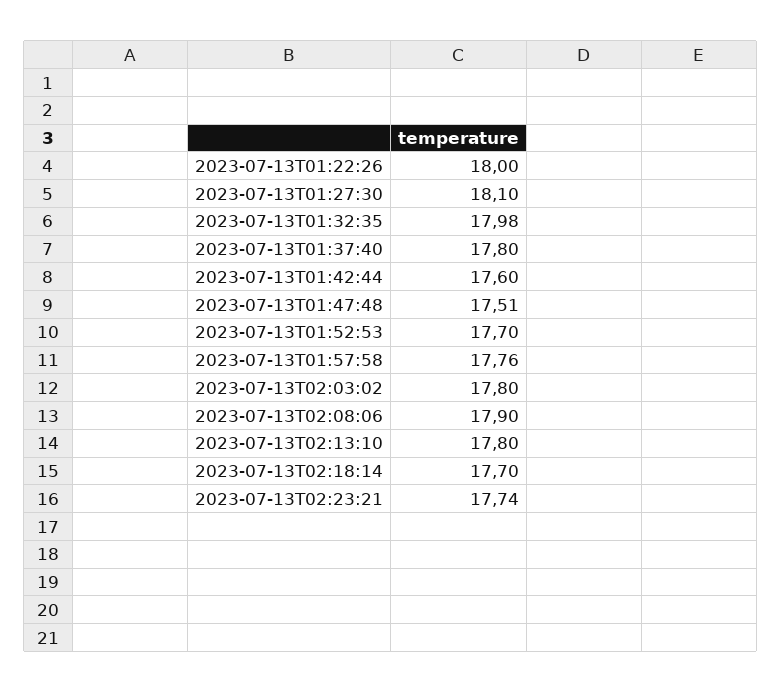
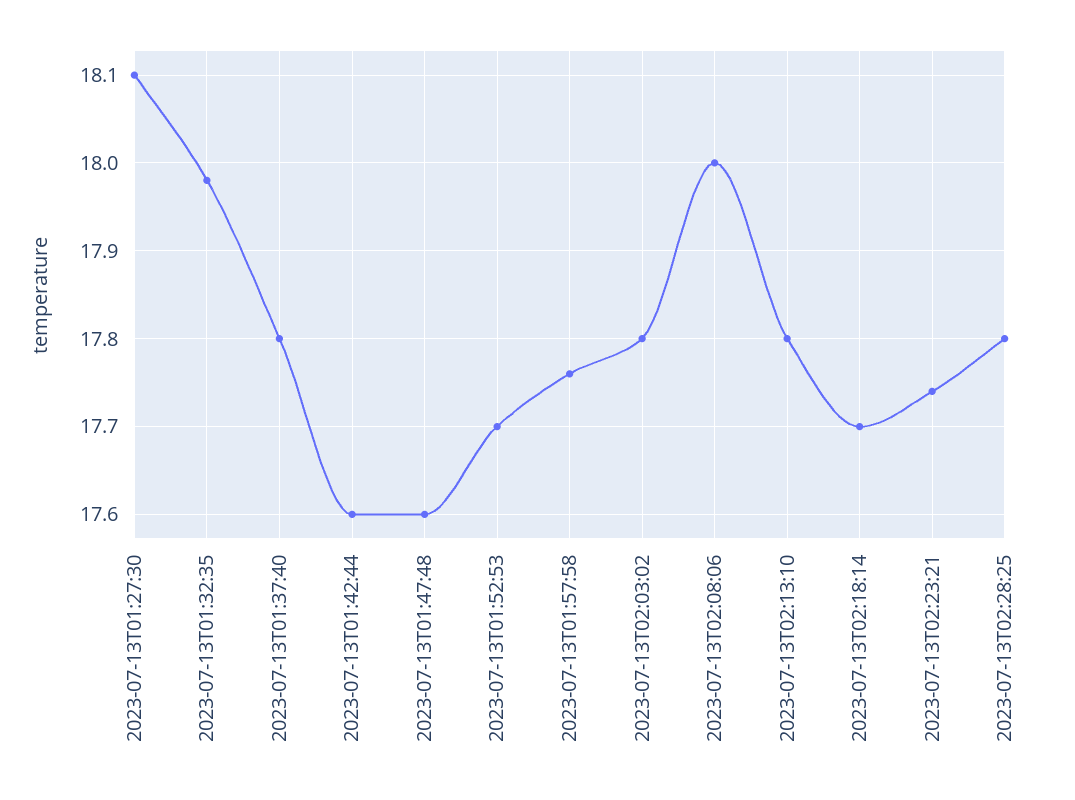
2023-07-13T01:22:26: 18 -> none
2023-07-13T01:47:48: 17.51 -> 17.6
2023-07-13T02:08:06: 17.9 -> 18
2023-07-13T02:28:25: none -> 17.8

